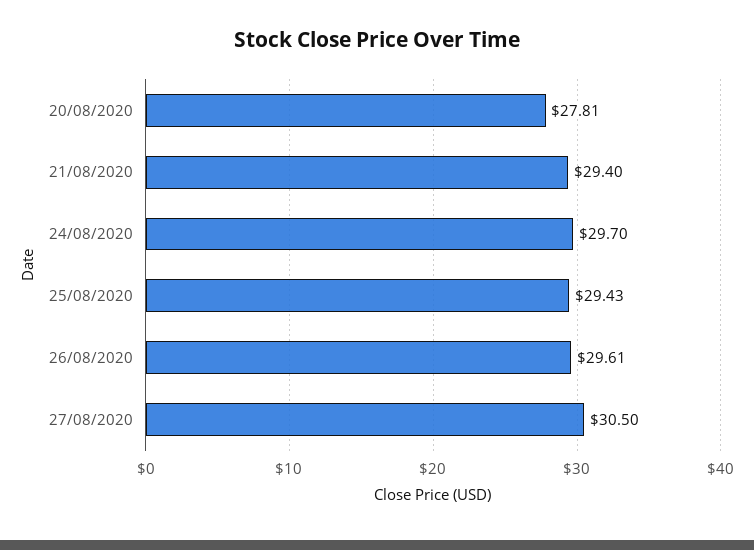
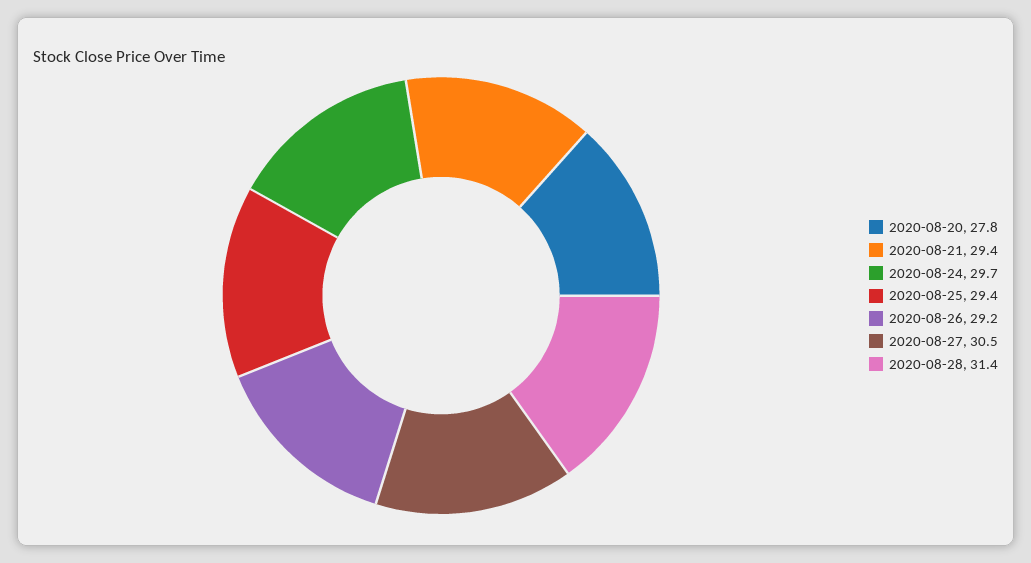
26/08/2020: 29.61 -> 29.2
2020-08-28: none -> 31.4

